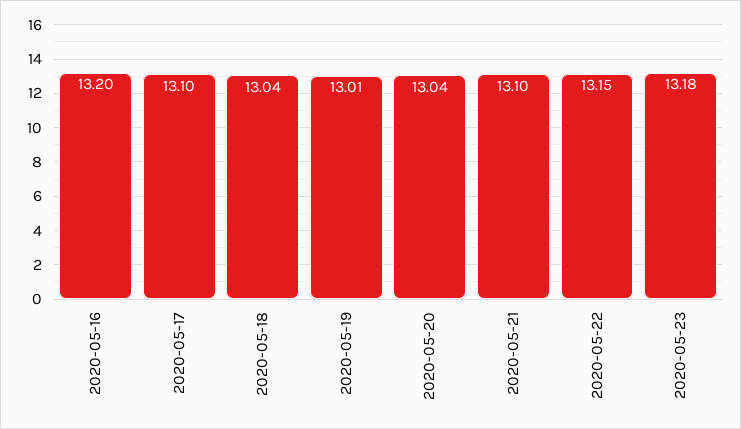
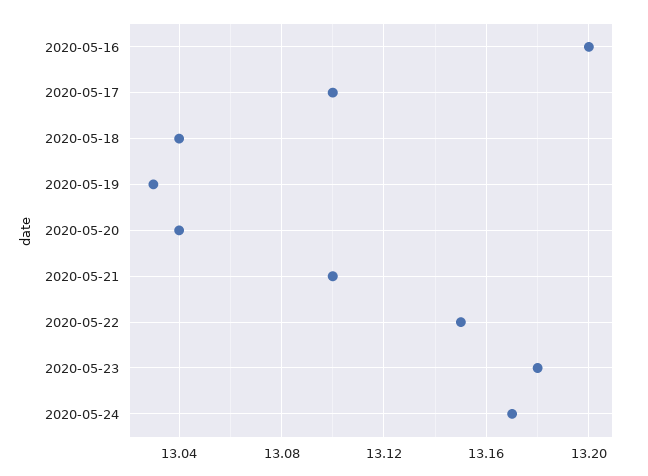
2020-05-19: 13.01 -> 13.03
2020-05-24: none -> 13.17

